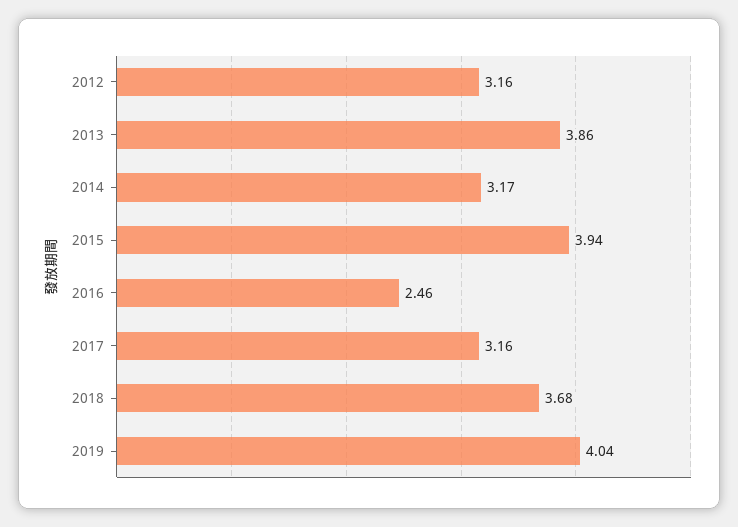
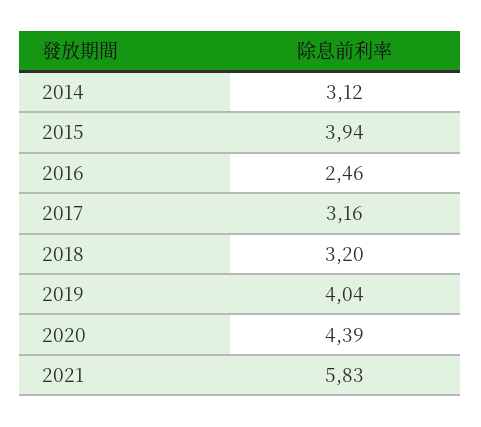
2012: 3.16 -> none
2013: 3.86 -> none
2014: 3.17 -> 3.12
2018: 3.68 -> 3.2
2020: none -> 4.39
2021: none -> 5.83

